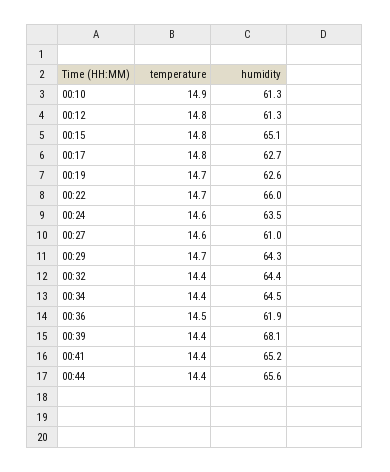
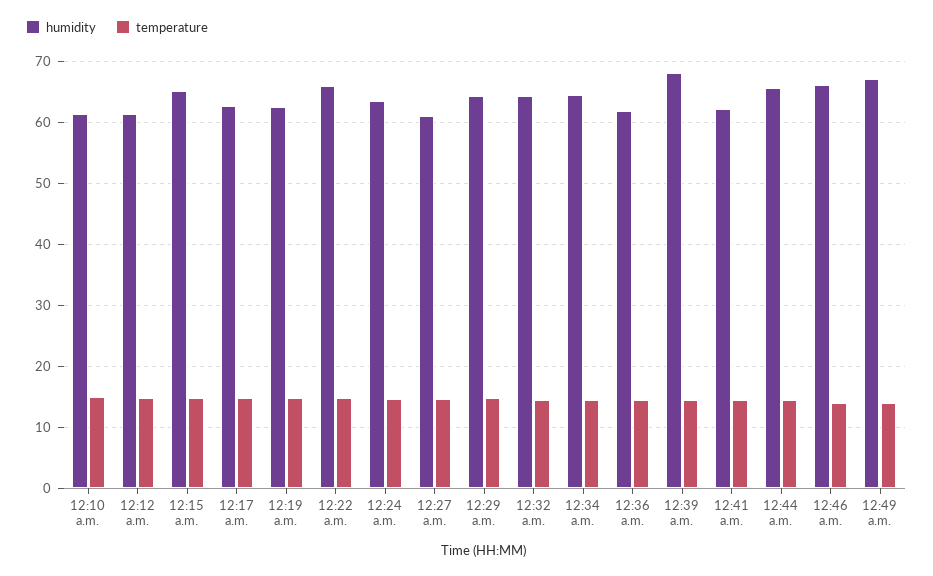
humidity, 00:41: 65.2 -> 62
humidity, 12:46 a.m.: none -> 66
temperature, 12:46 a.m.: none -> 14
humidity, 12:49 a.m.: none -> 67
temperature, 12:49 a.m.: none -> 14

